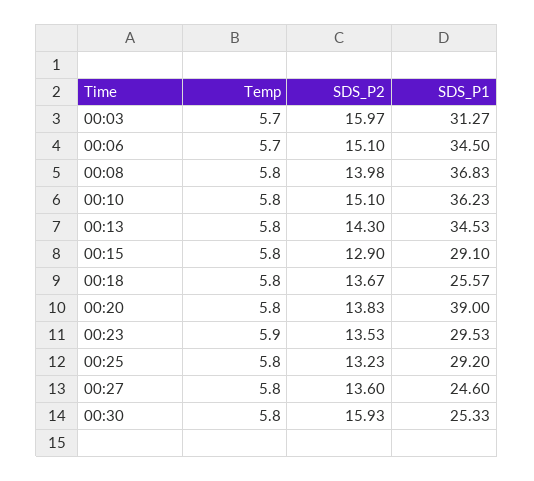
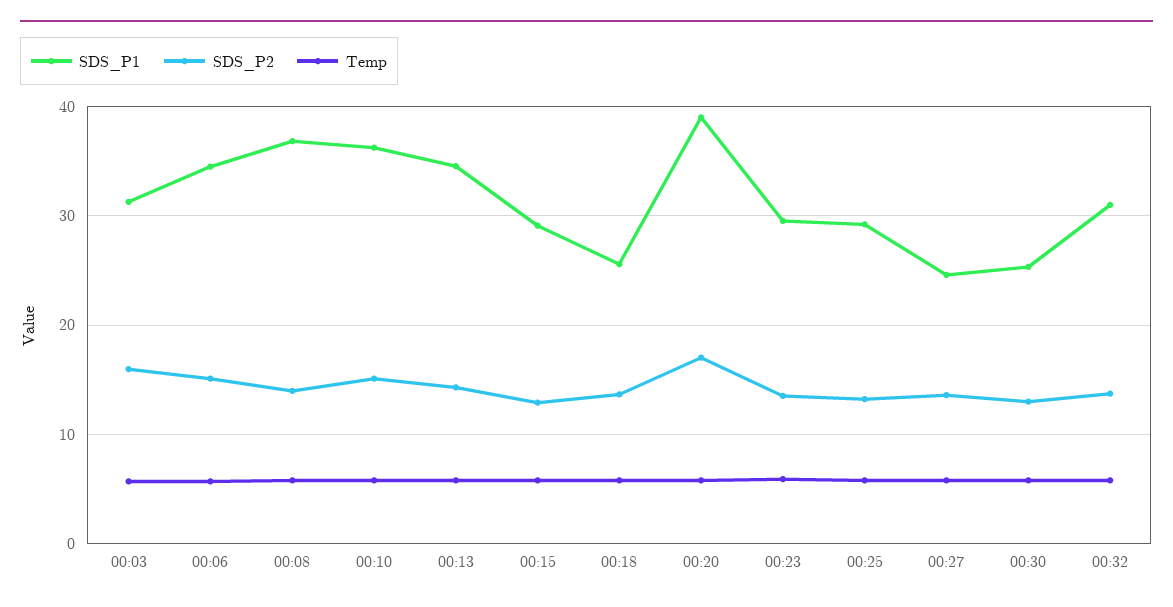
SDS_P2, 00:20: 13.83 -> 17
SDS_P2, 00:30: 15.93 -> 13
SDS_P1, 00:32: none -> 31
SDS_P2, 00:32: none -> 14
Temp, 00:32: none -> 6

